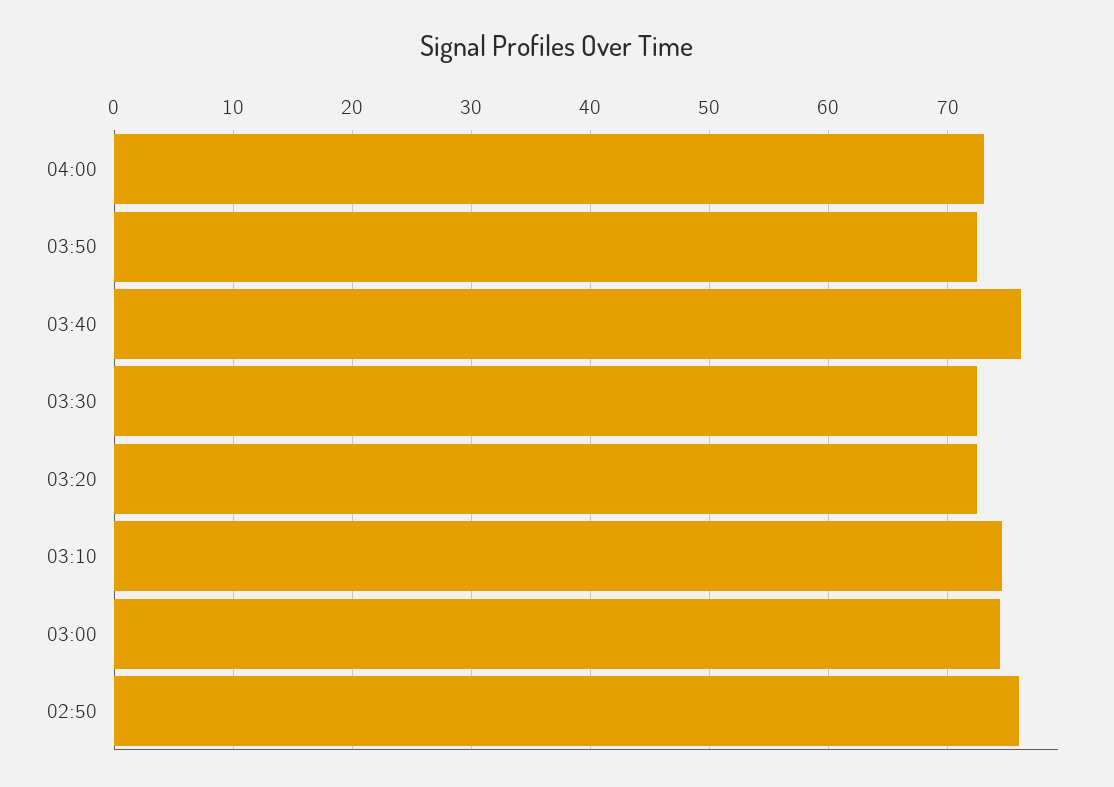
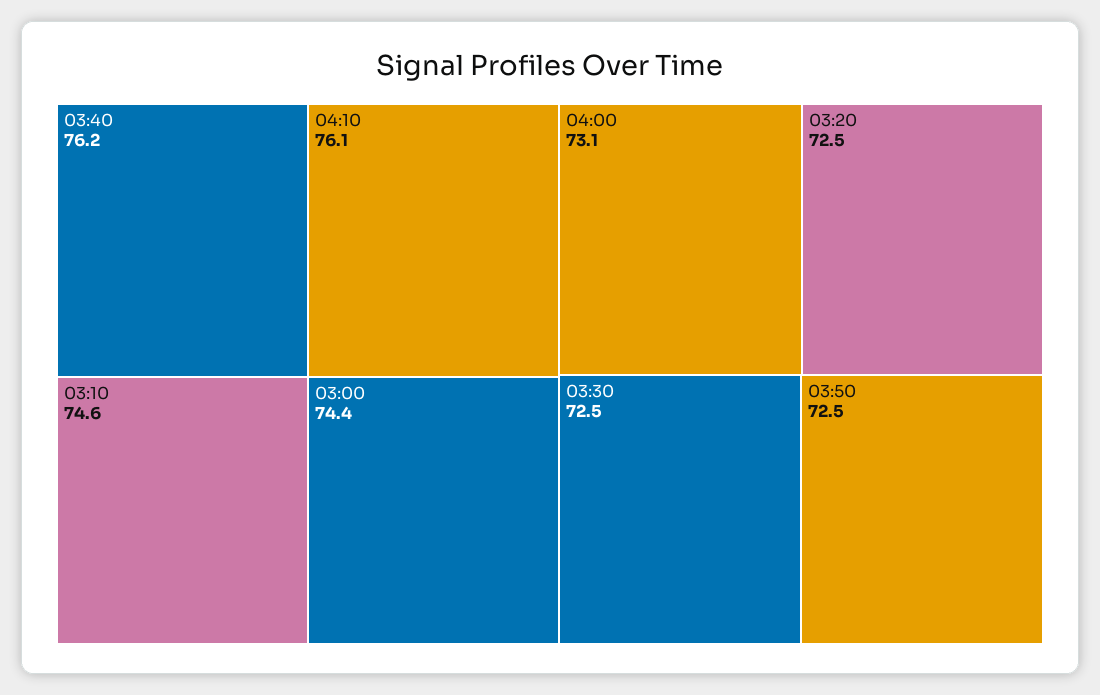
02:50: 76 -> none
04:10: none -> 76.1

